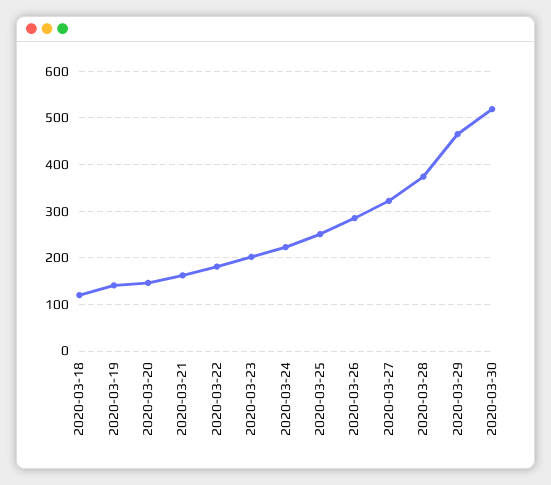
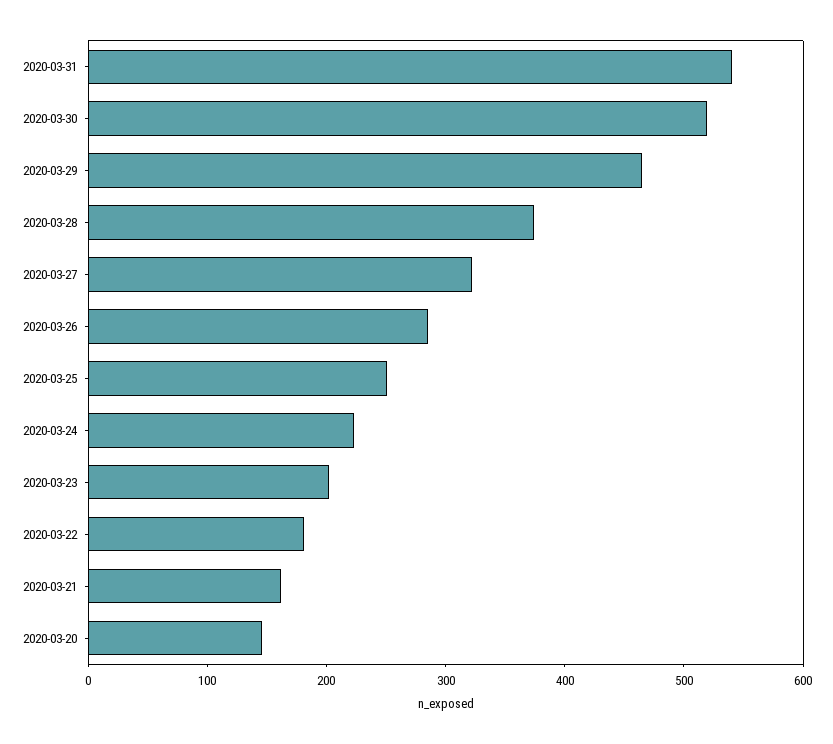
2020-03-18: 120 -> none
2020-03-19: 140 -> none
2020-03-31: none -> 540

